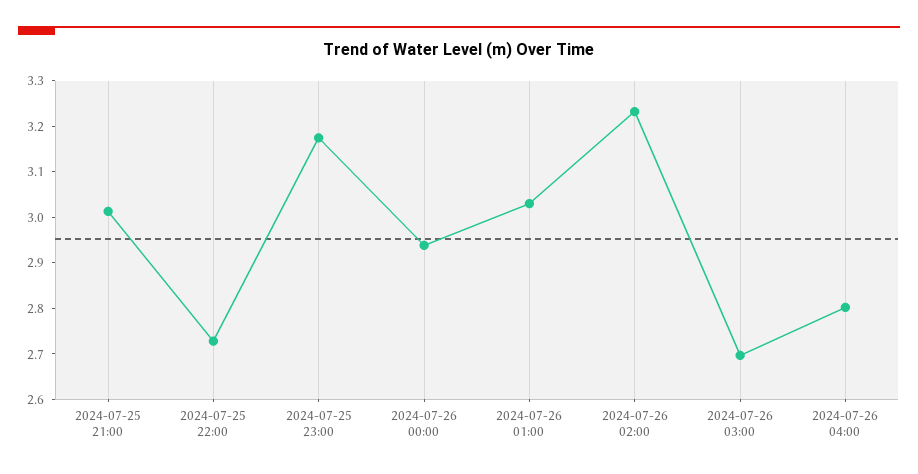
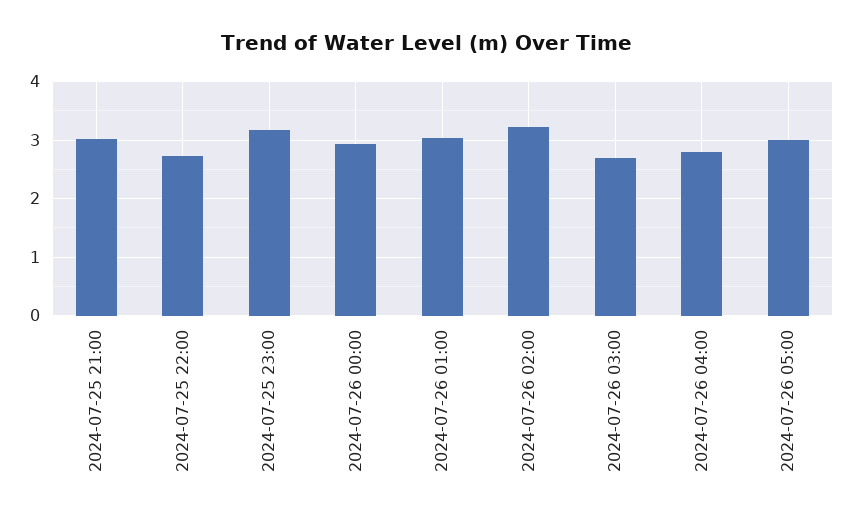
2024-07-26 05:00: none -> 3

